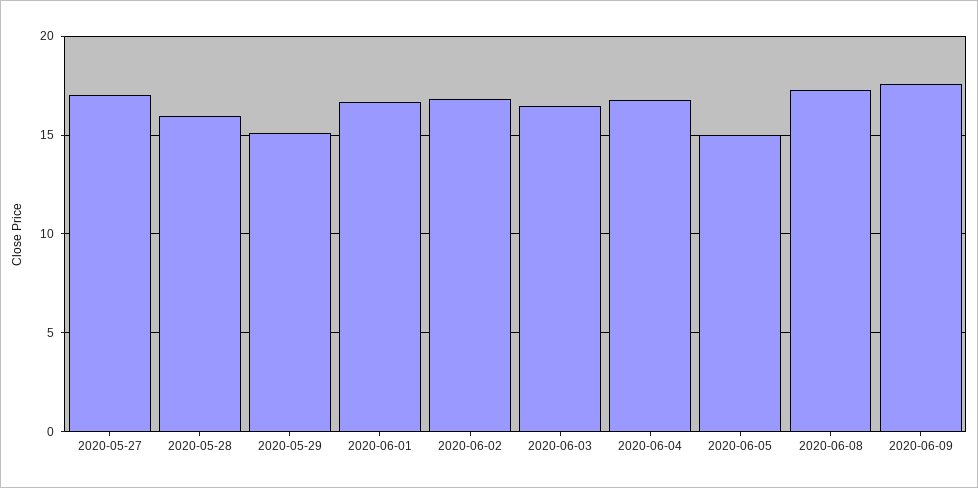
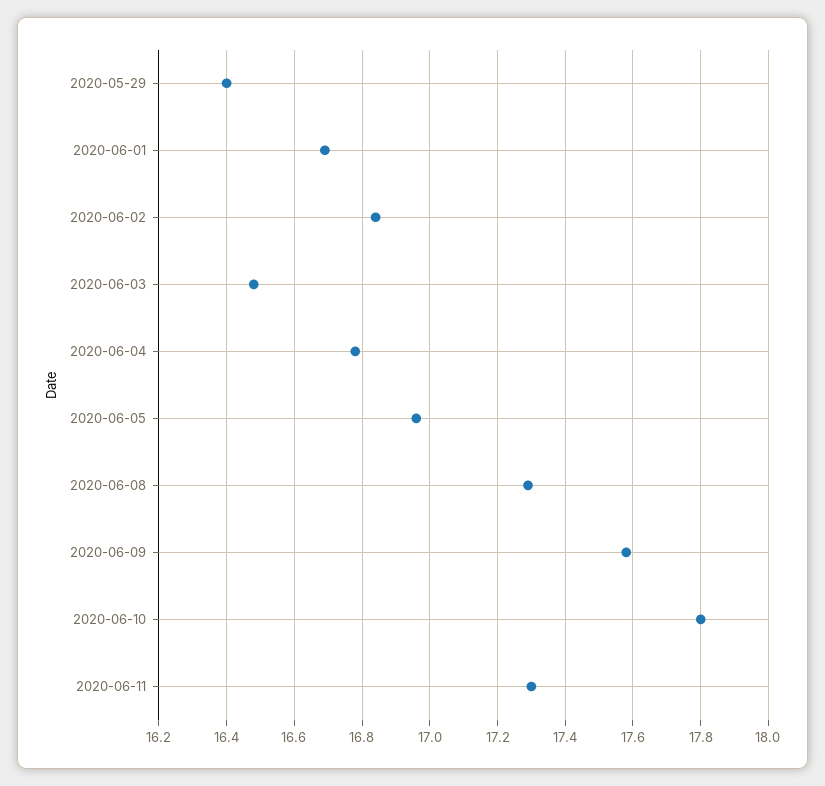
2020-05-27: 17 -> none
2020-05-28: 16 -> none
2020-05-29: 15 -> 16.4
2020-06-05: 15 -> 16.95
2020-06-10: none -> 17.8
2020-06-11: none -> 17.3

